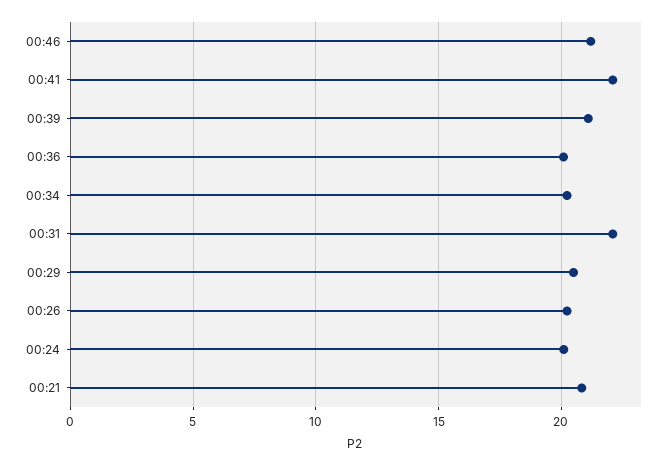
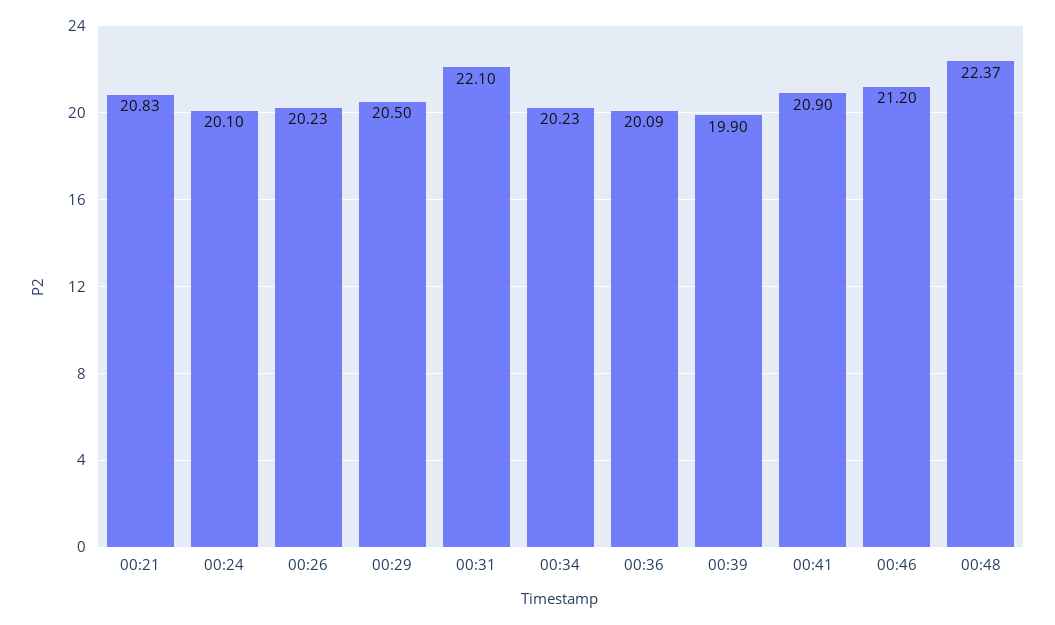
00:41: 22 -> 20.9
00:39: 21 -> 19.9
00:48: none -> 22.37

